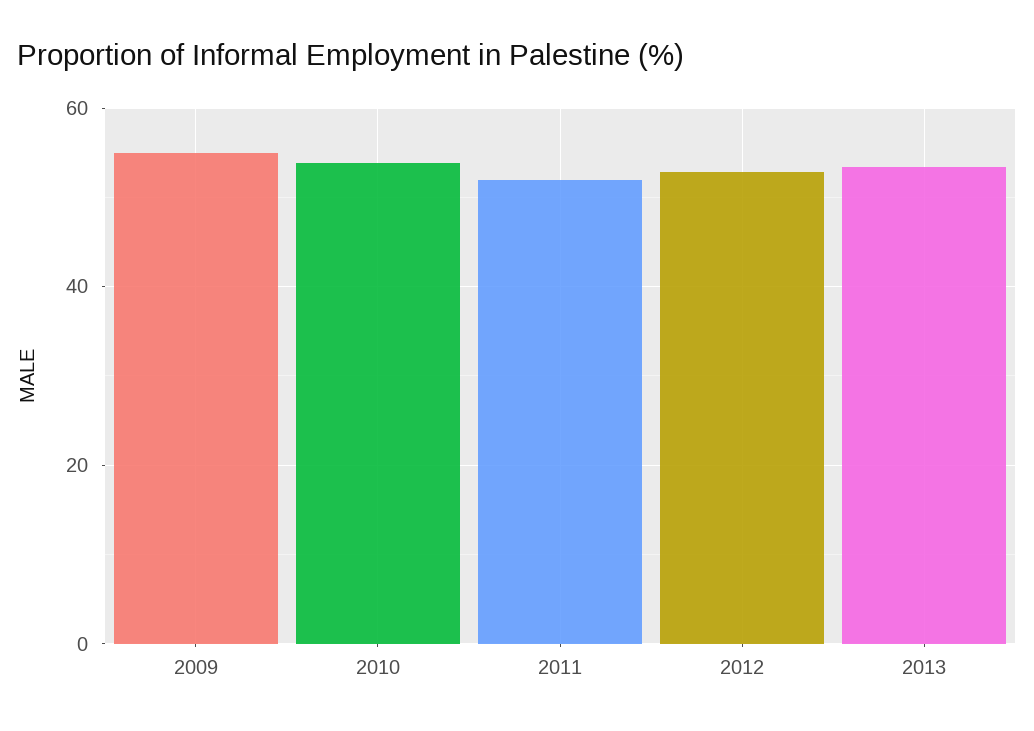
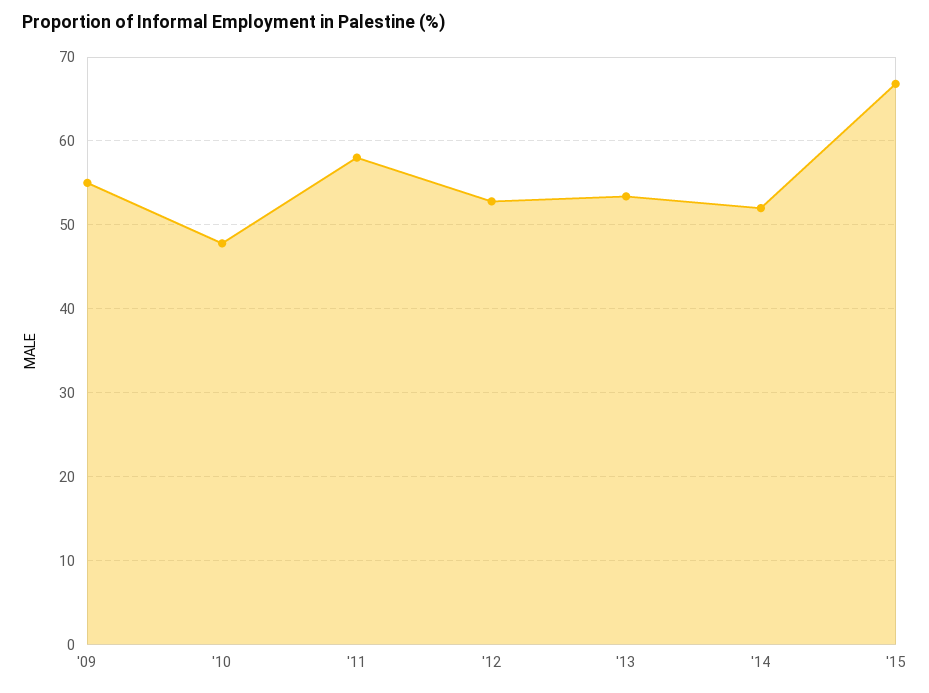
2010: 54 -> 48
2011: 52 -> 58
'14: none -> 52
'15: none -> 67

